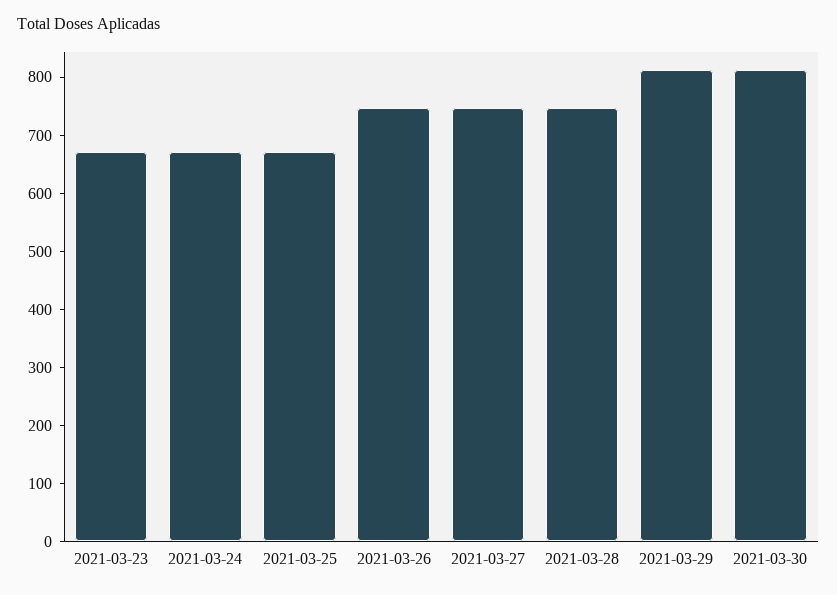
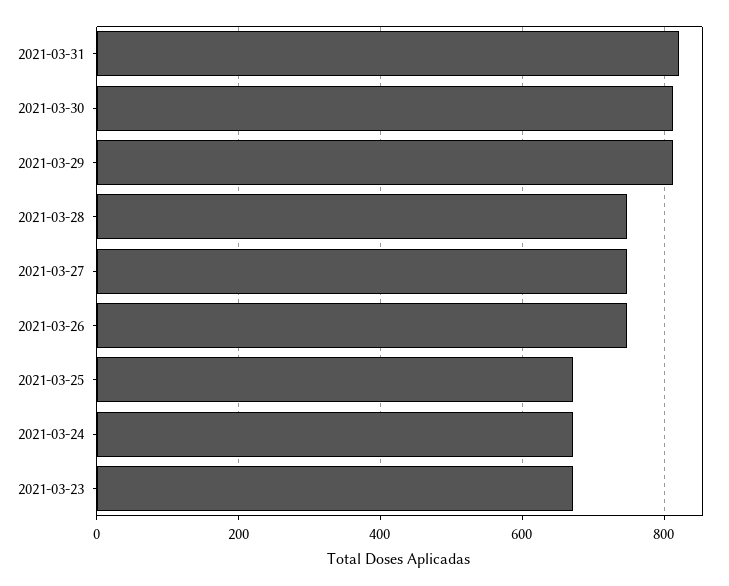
2021-03-31: none -> 820

